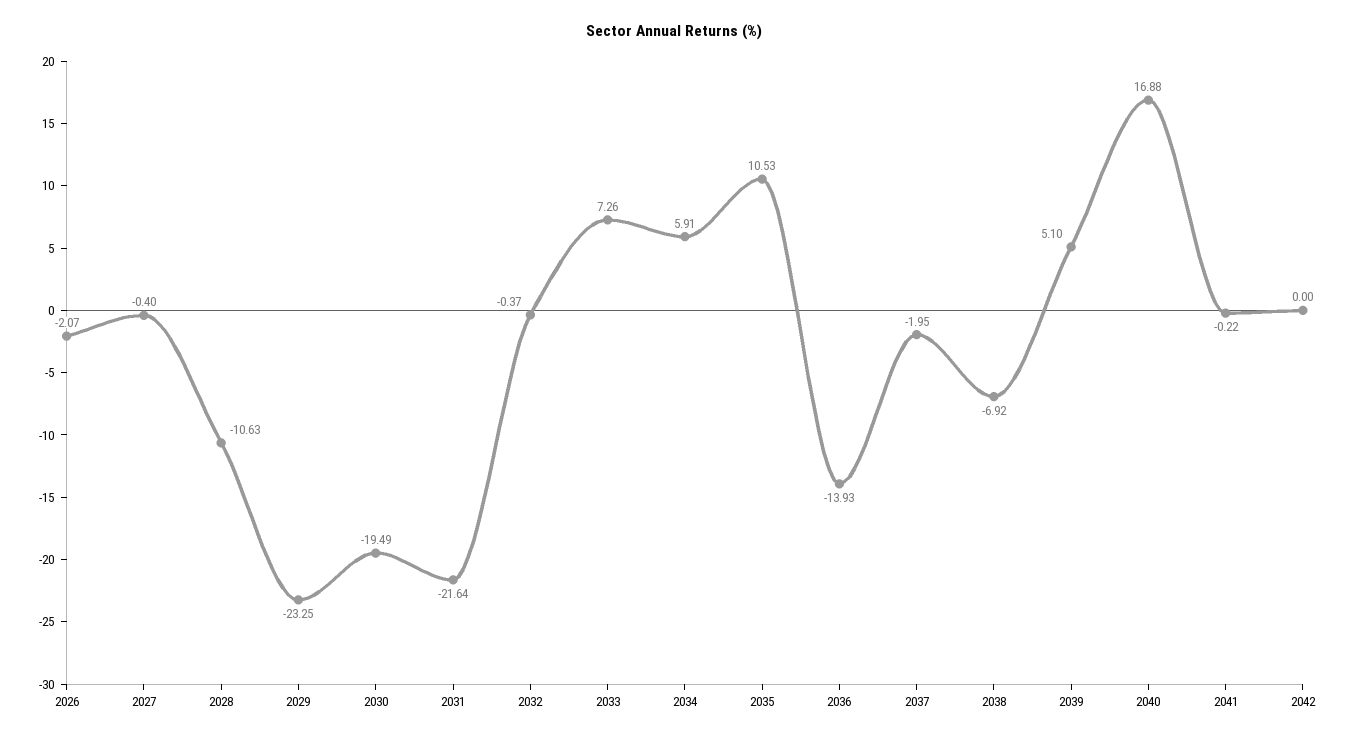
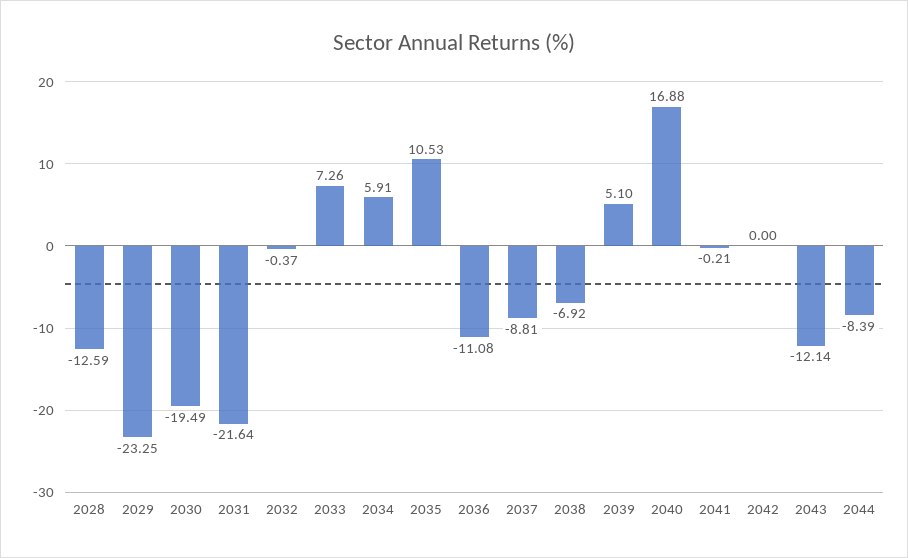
2026: -2.07 -> none
2027: -0.4 -> none
2028: -10.63 -> -12.59
2036: -13.93 -> -11.08
2037: -1.95 -> -8.81
2041: -0.22 -> -0.21
2043: none -> -12.14
2044: none -> -8.39

